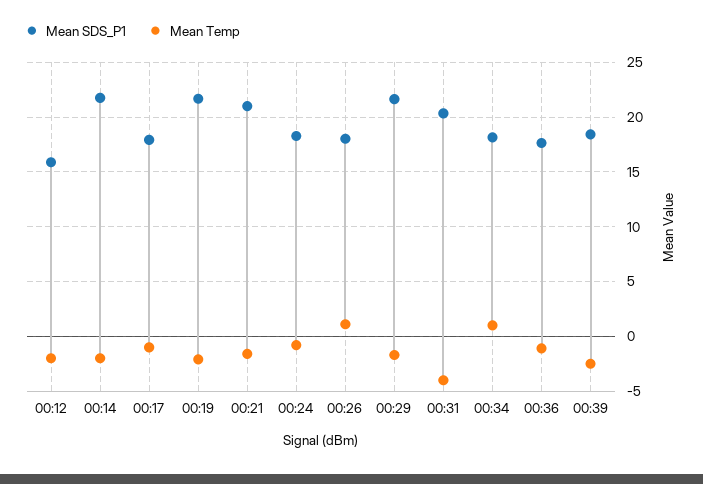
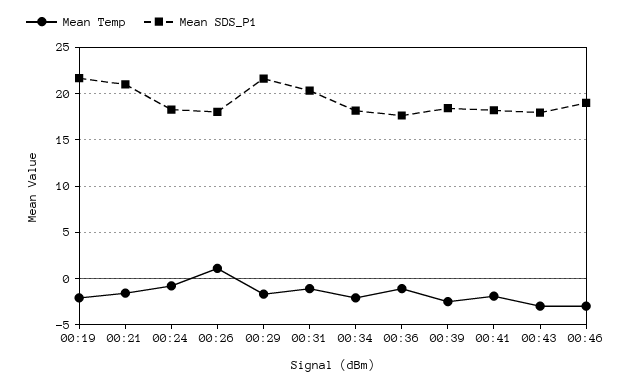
Mean SDS_P1, 00:12: 16 -> none
Mean Temp, 00:12: -2 -> none
Mean SDS_P1, 00:14: 22 -> none
Mean Temp, 00:14: -2 -> none
Mean SDS_P1, 00:17: 18 -> none
Mean Temp, 00:17: -1 -> none
Mean Temp, 00:31: -4 -> -1
Mean Temp, 00:34: 1 -> -2
Mean Temp, 00:41: none -> -2
Mean SDS_P1, 00:41: none -> 18
Mean Temp, 00:43: none -> -3
Mean SDS_P1, 00:43: none -> 18
Mean Temp, 00:46: none -> -3
Mean SDS_P1, 00:46: none -> 19

